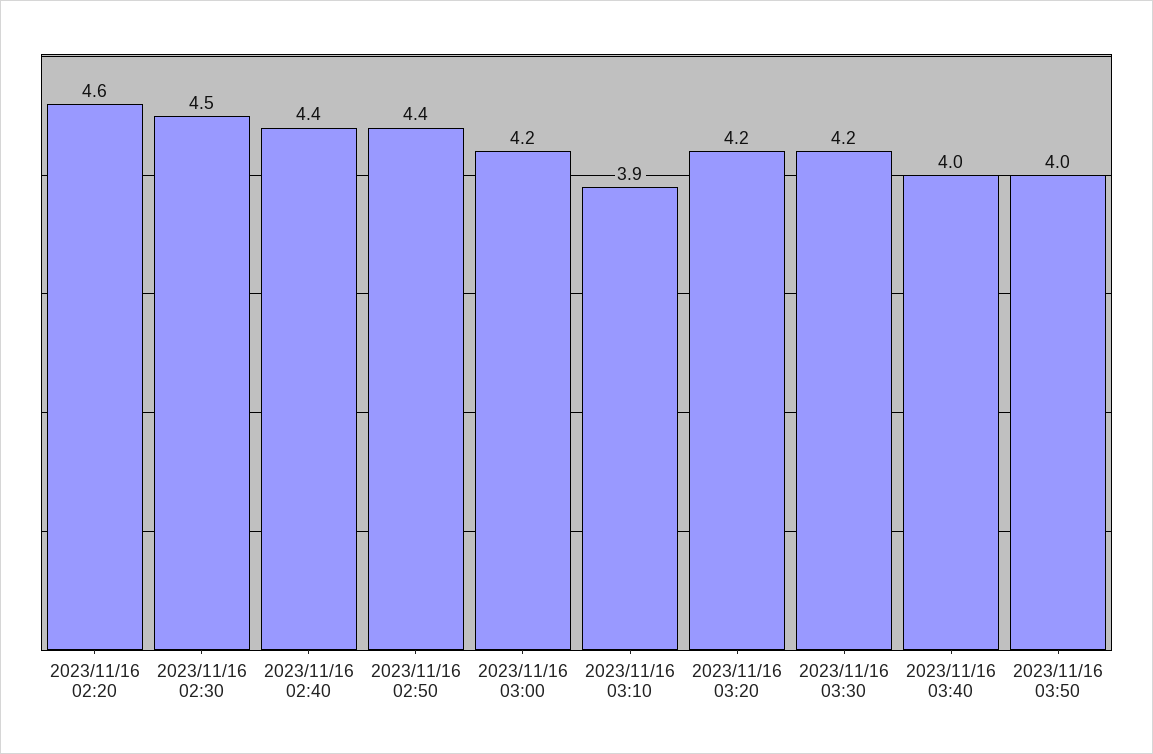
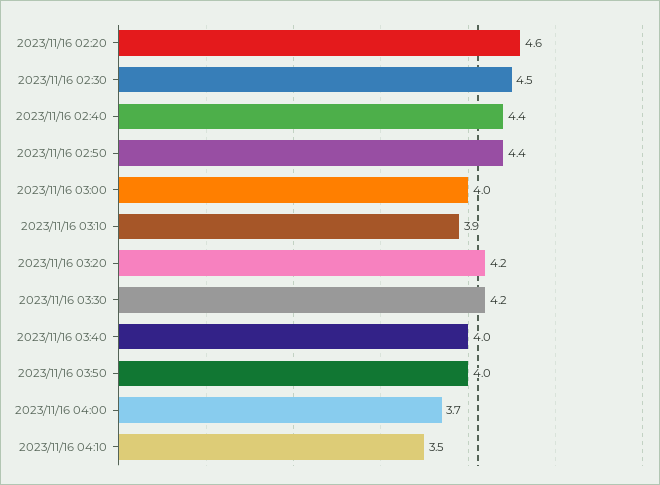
2023/11/16 03:00: 4.2 -> 4
2023/11/16 04:00: none -> 3.7
2023/11/16 04:10: none -> 3.5

